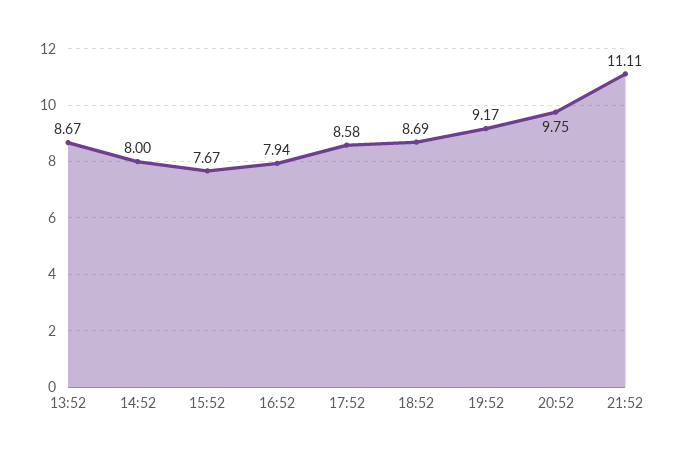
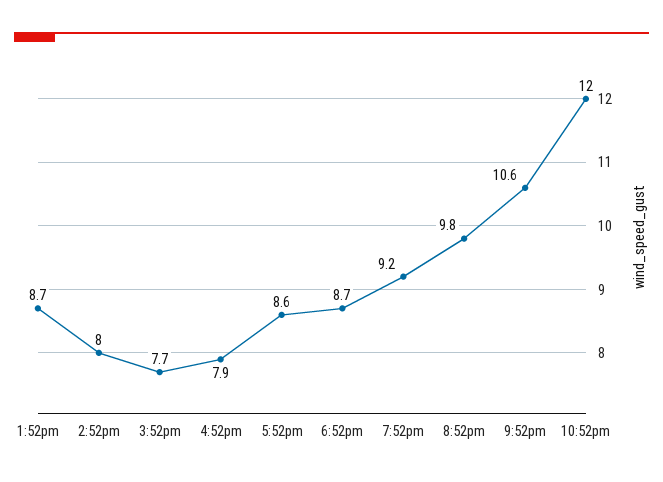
21:52: 11.11 -> 10.6
10:52pm: none -> 12

